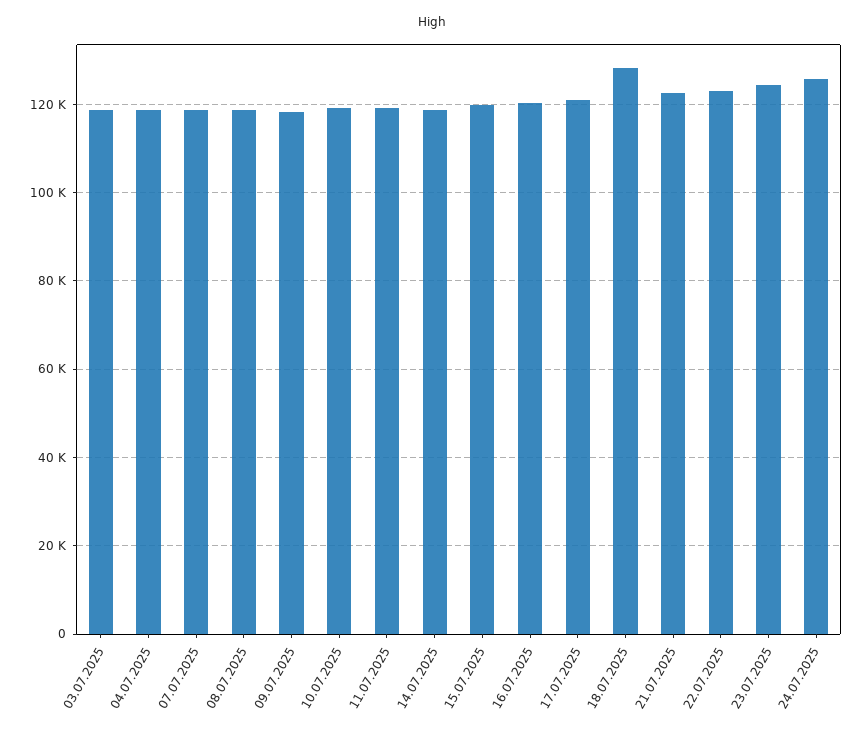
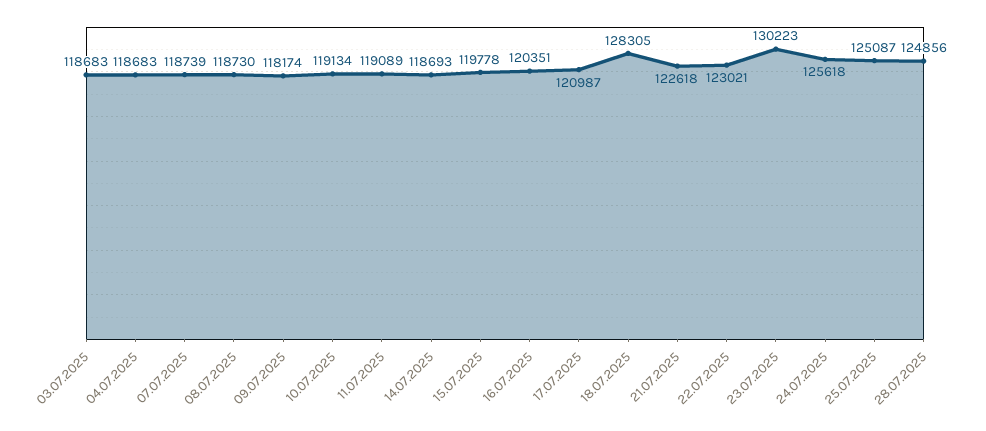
23.07.2025: 124000 -> 130223
25.07.2025: none -> 125087
28.07.2025: none -> 124856

